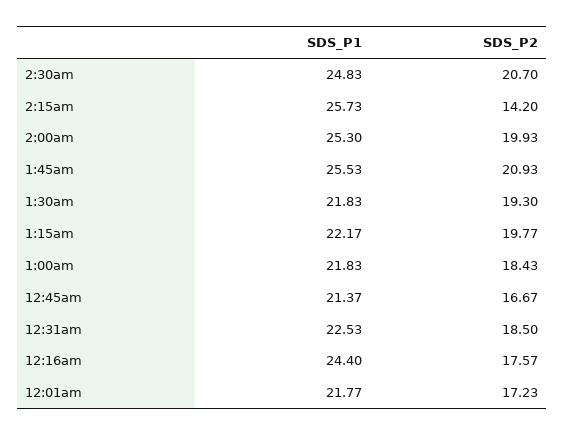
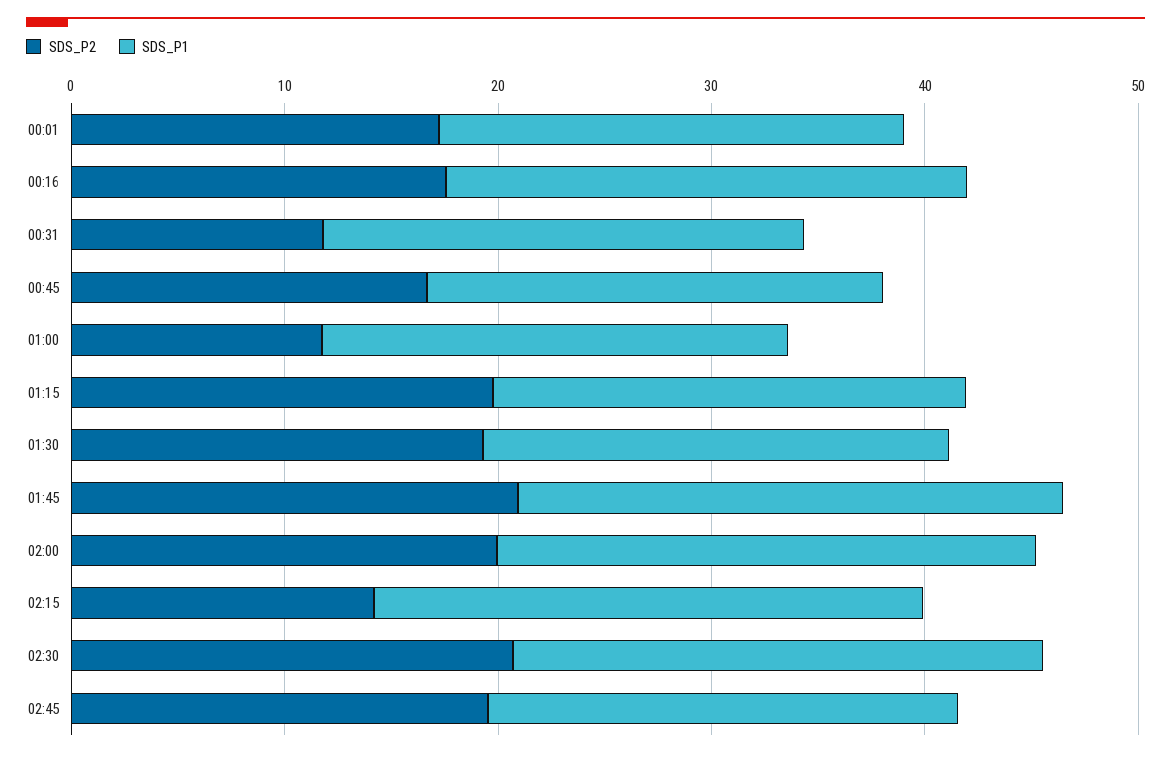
SDS_P2, 1:00am: 18.43 -> 12
SDS_P2, 12:31am: 18.5 -> 12
SDS_P2, 02:45: none -> 20
SDS_P1, 02:45: none -> 22

